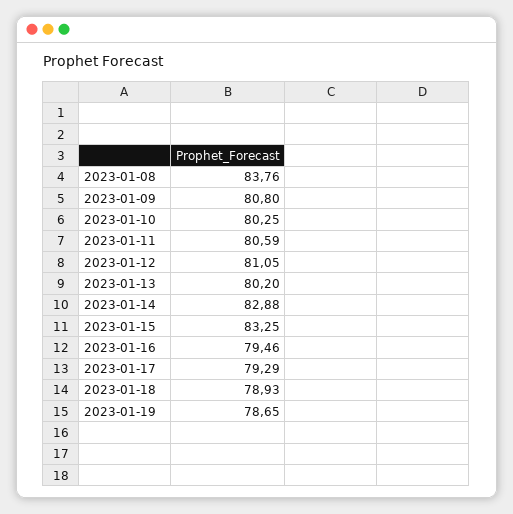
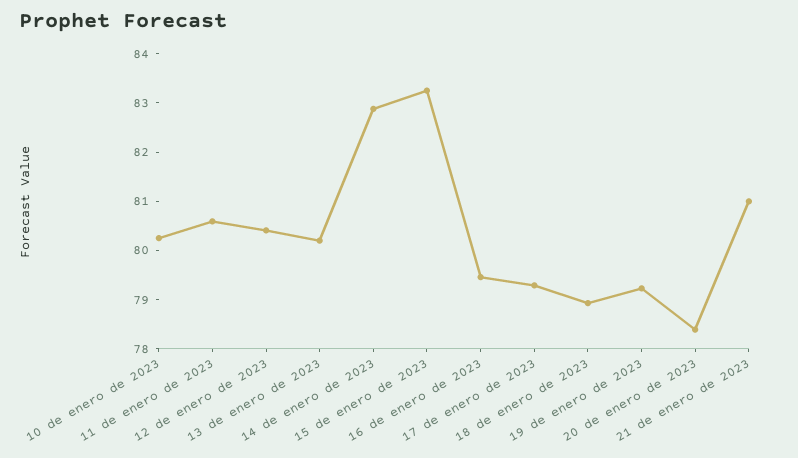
2023-01-08: 83.76 -> none
2023-01-09: 80.8 -> none
2023-01-12: 81.05 -> 80.4
2023-01-19: 78.65 -> 79.2
20 de enero de 2023: none -> 78.4
21 de enero de 2023: none -> 81

